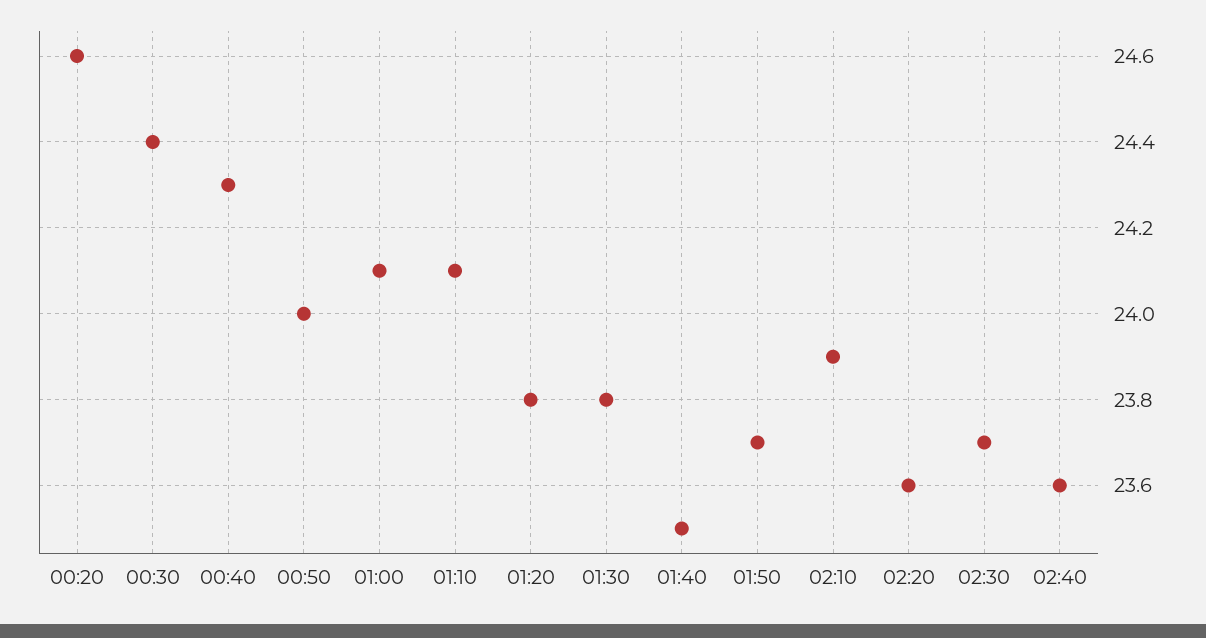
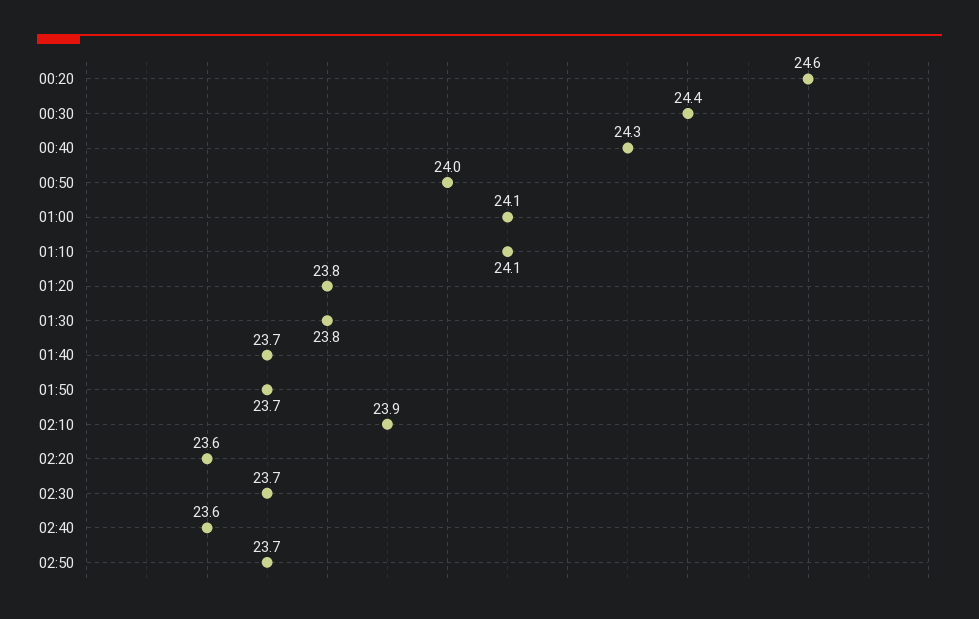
01:40: 23.5 -> 23.7
02:50: none -> 23.7

